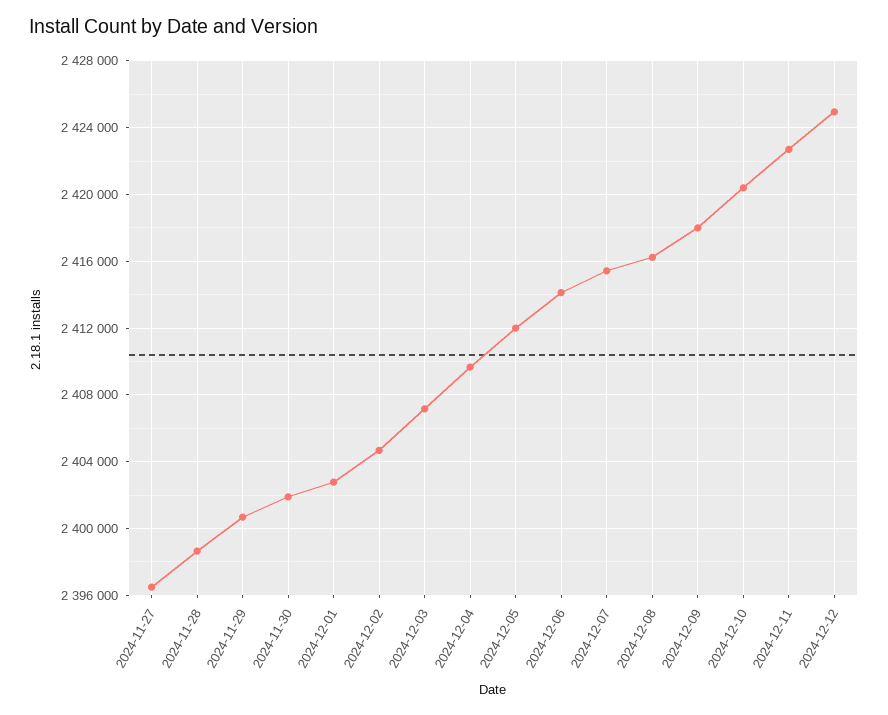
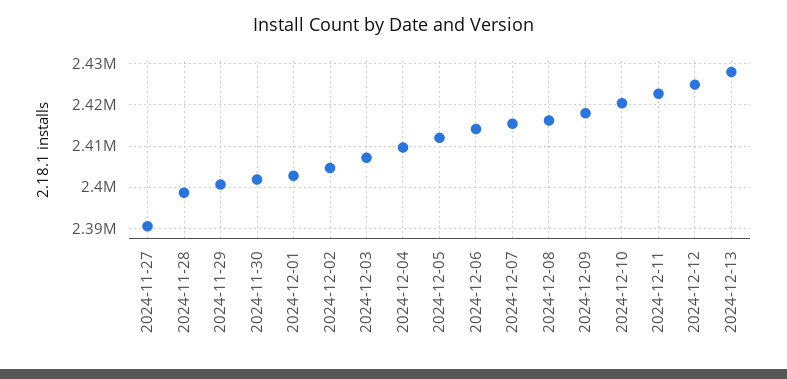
2024-11-27: 2396500 -> 2390000
2024-12-13: none -> 2428000

